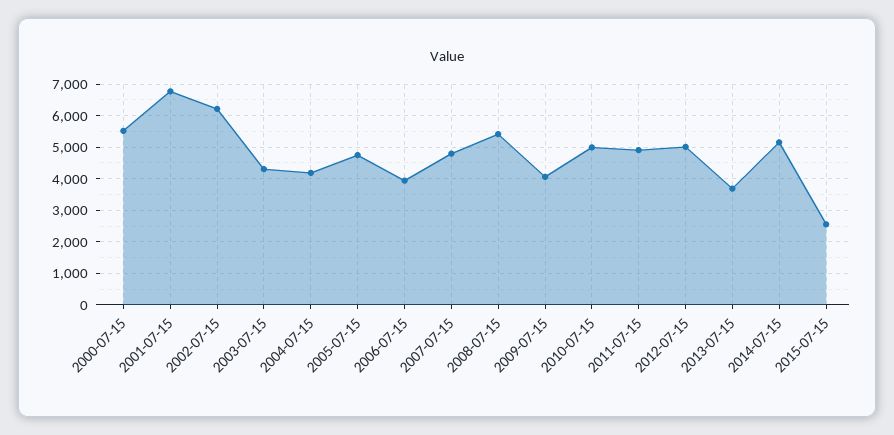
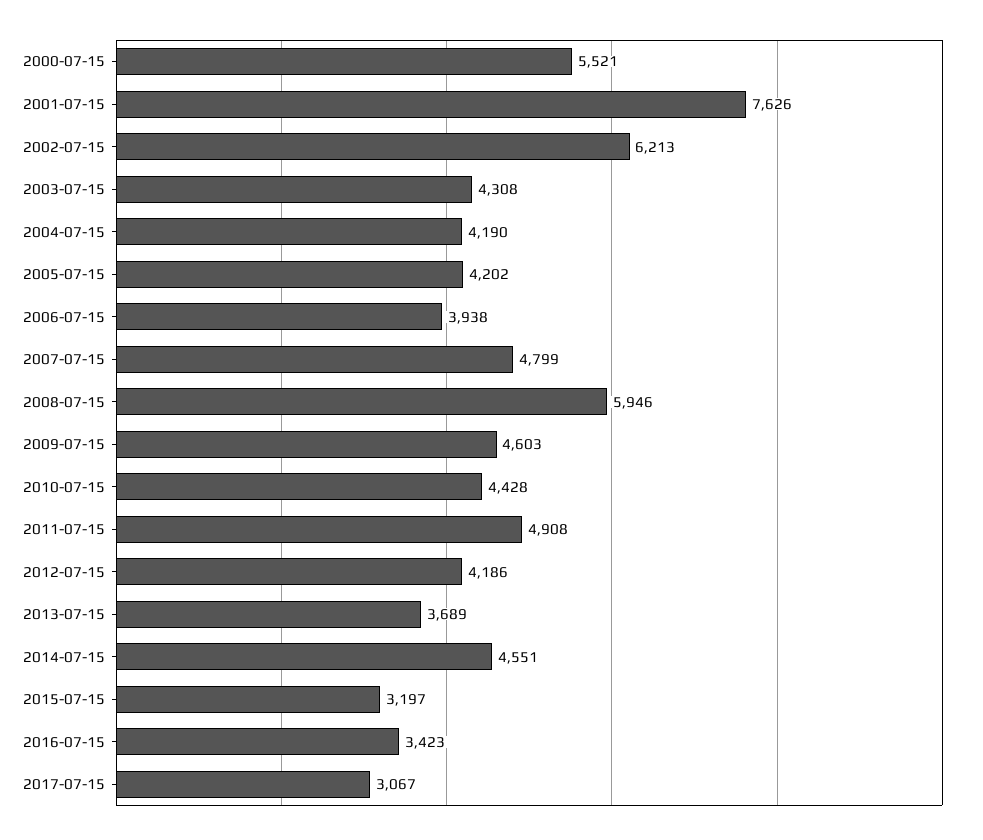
2001-07-15: 6800 -> 7626
2005-07-15: 4800 -> 4202
2008-07-15: 5400 -> 5946
2009-07-15: 4000 -> 4603
2010-07-15: 5000 -> 4428
2012-07-15: 5000 -> 4186
2014-07-15: 5200 -> 4551
2015-07-15: 2600 -> 3197
2016-07-15: none -> 3423
2017-07-15: none -> 3067

